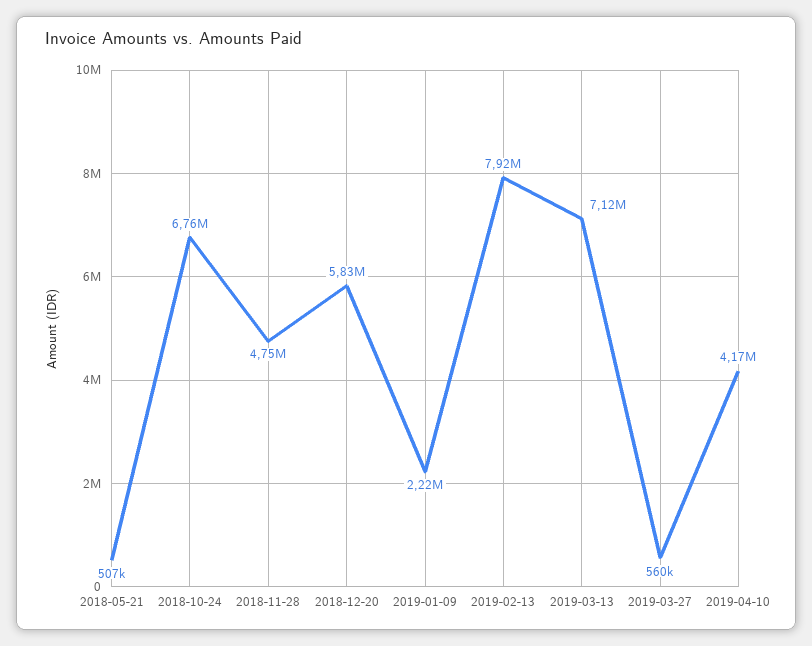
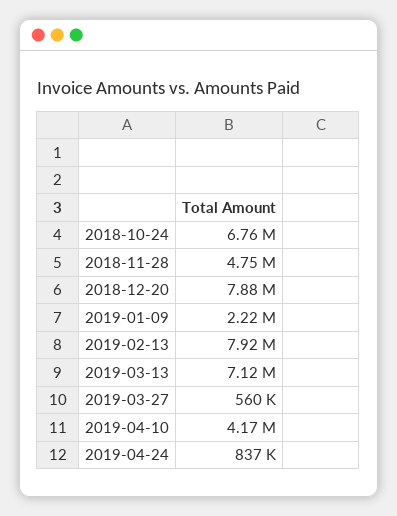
2018-05-21: 507000 -> none
2018-12-20: 5830000 -> 7880000
2019-04-24: none -> 837000

